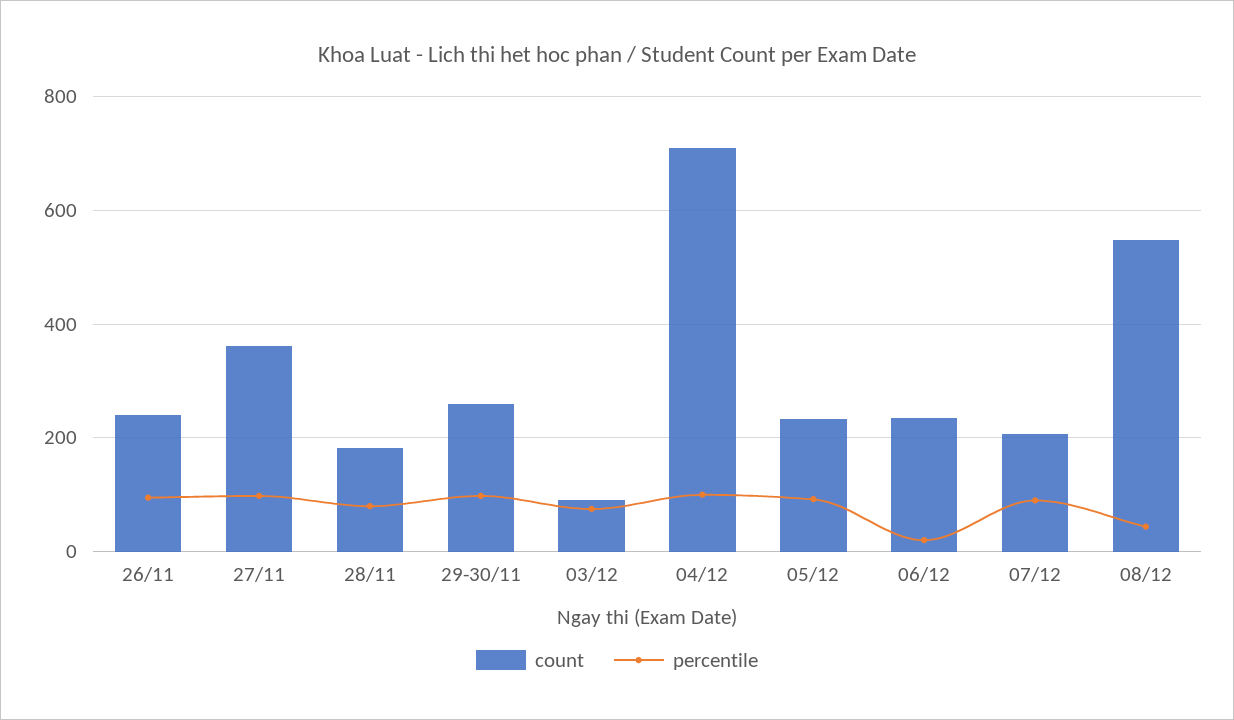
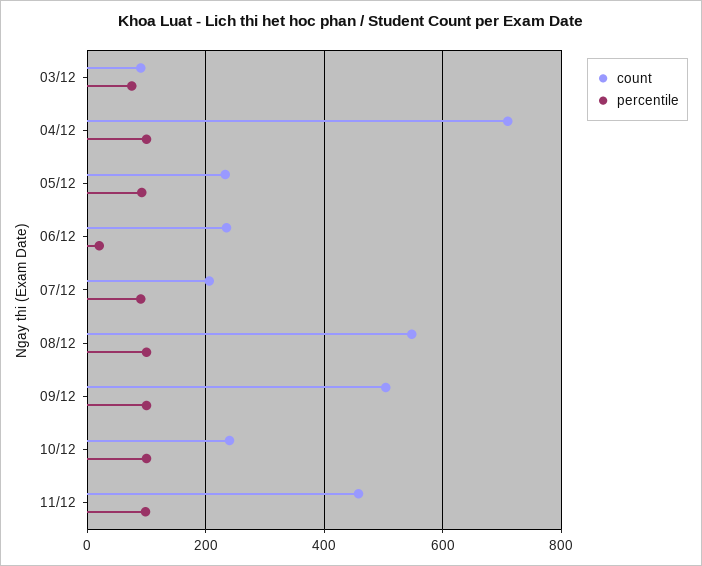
count, 26/11: 240 -> none
percentile, 26/11: 100 -> none
count, 27/11: 360 -> none
percentile, 27/11: 100 -> none
count, 28/11: 180 -> none
percentile, 28/11: 80 -> none
count, 29-30/11: 260 -> none
percentile, 29-30/11: 100 -> none
percentile, 08/12: 40 -> 100
count, 09/12: none -> 500
percentile, 09/12: none -> 100
count, 10/12: none -> 240
percentile, 10/12: none -> 100
count, 11/12: none -> 460
percentile, 11/12: none -> 100

